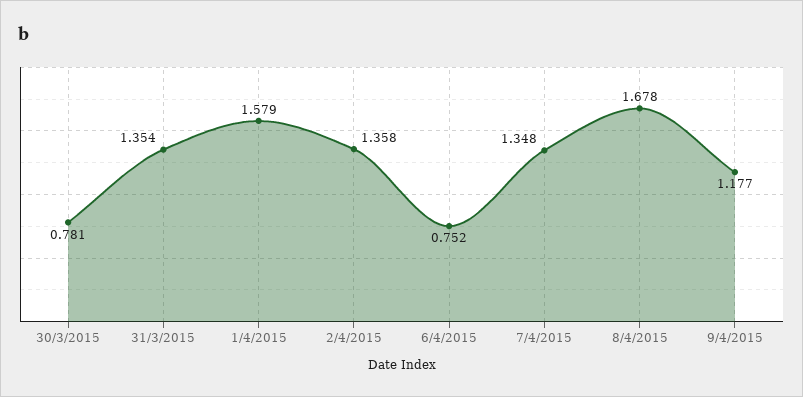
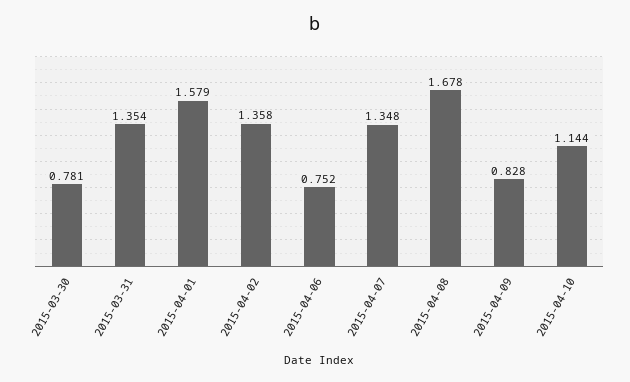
9/4/2015: 1.177 -> 0.828
2015-04-10: none -> 1.144

